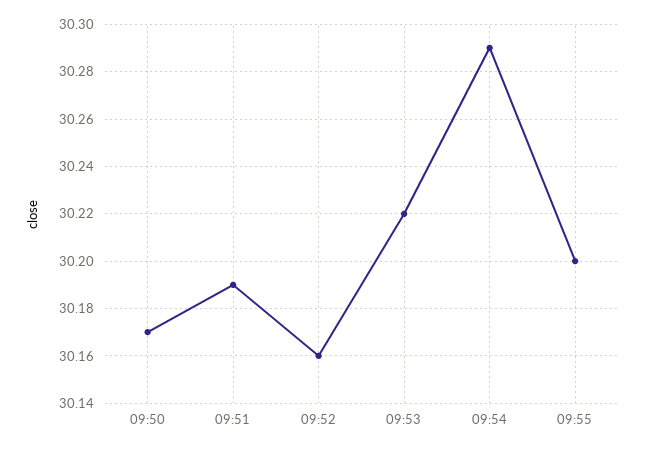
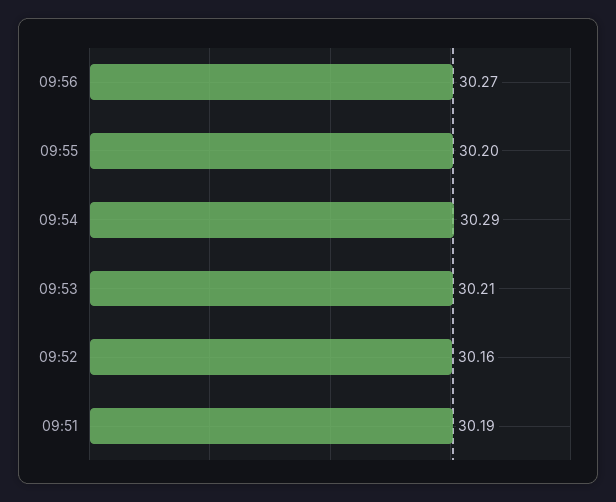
09:50: 30.17 -> none
09:53: 30.22 -> 30.21
09:56: none -> 30.27

